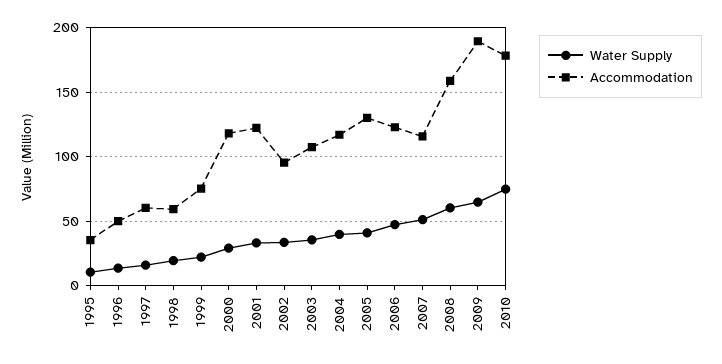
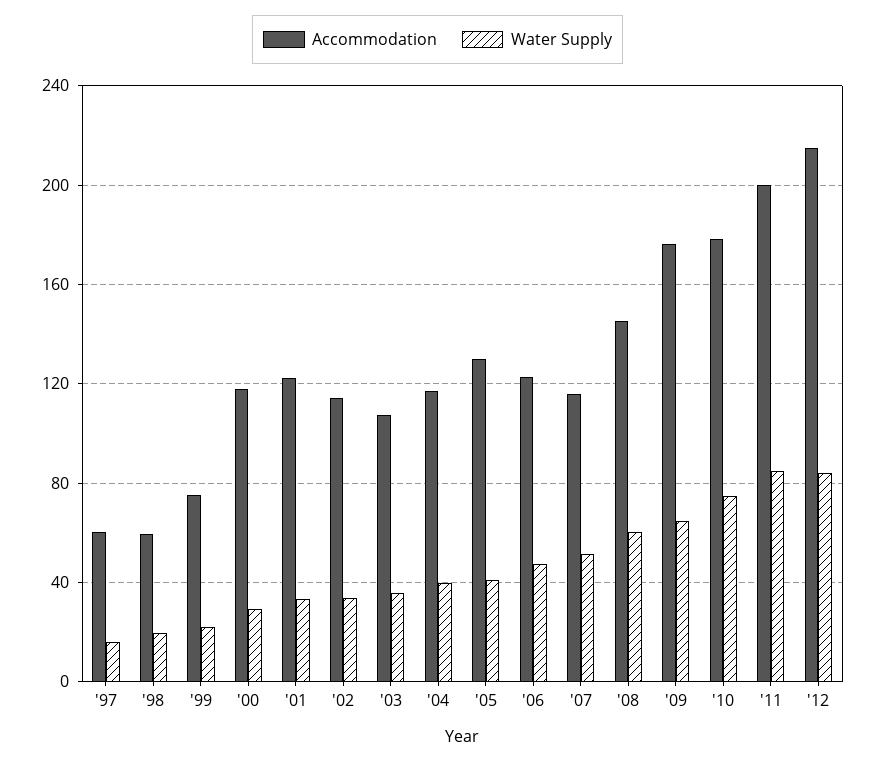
Water Supply, 1995: 10 -> none
Accommodation, 1995: 35 -> none
Water Supply, 1996: 15 -> none
Accommodation, 1996: 50 -> none
Accommodation, 2002: 95 -> 115
Accommodation, 2008: 160 -> 145
Accommodation, 2009: 190 -> 175
Accommodation, '11: none -> 200
Water Supply, '11: none -> 85
Accommodation, '12: none -> 215
Water Supply, '12: none -> 85

